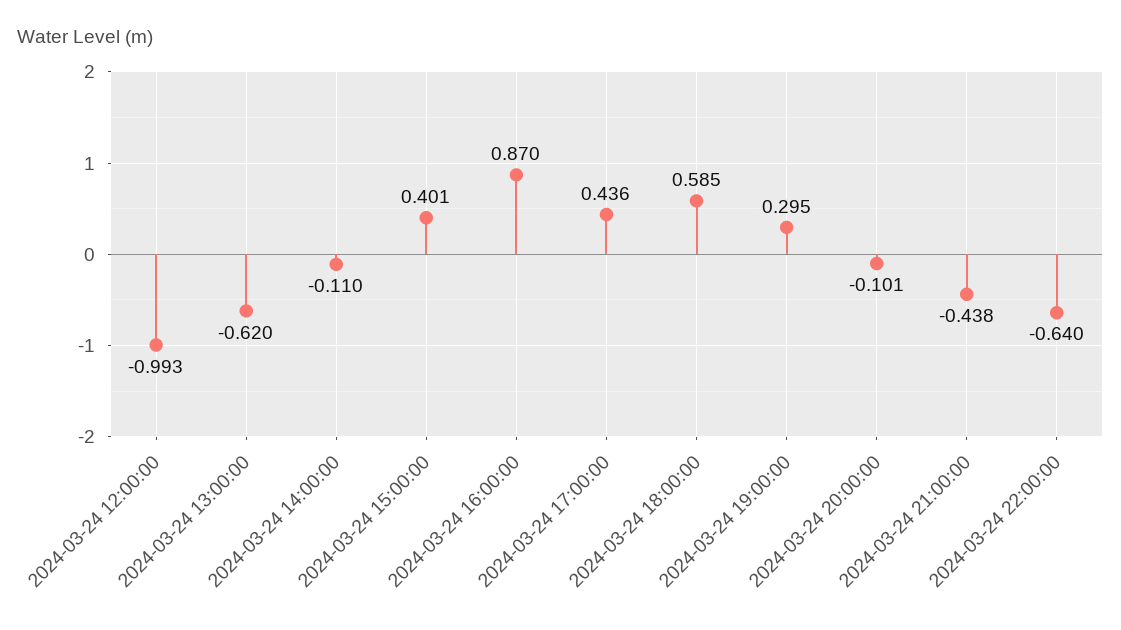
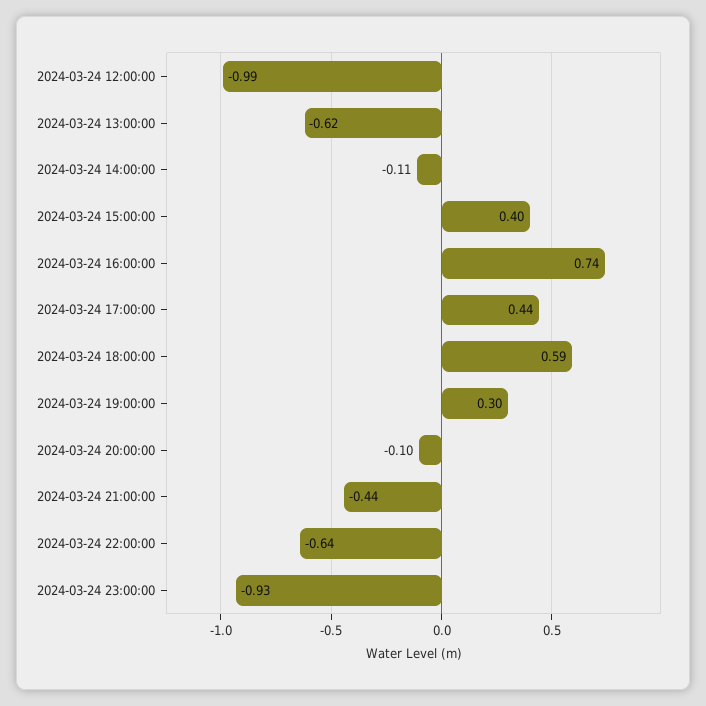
2024-03-24 16:00:00: 0.87 -> 0.74
2024-03-24 23:00:00: none -> -0.93

